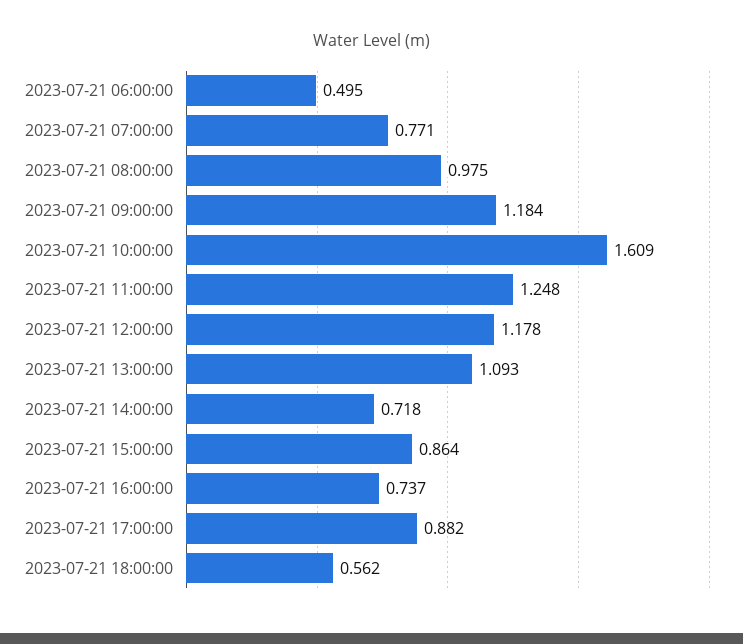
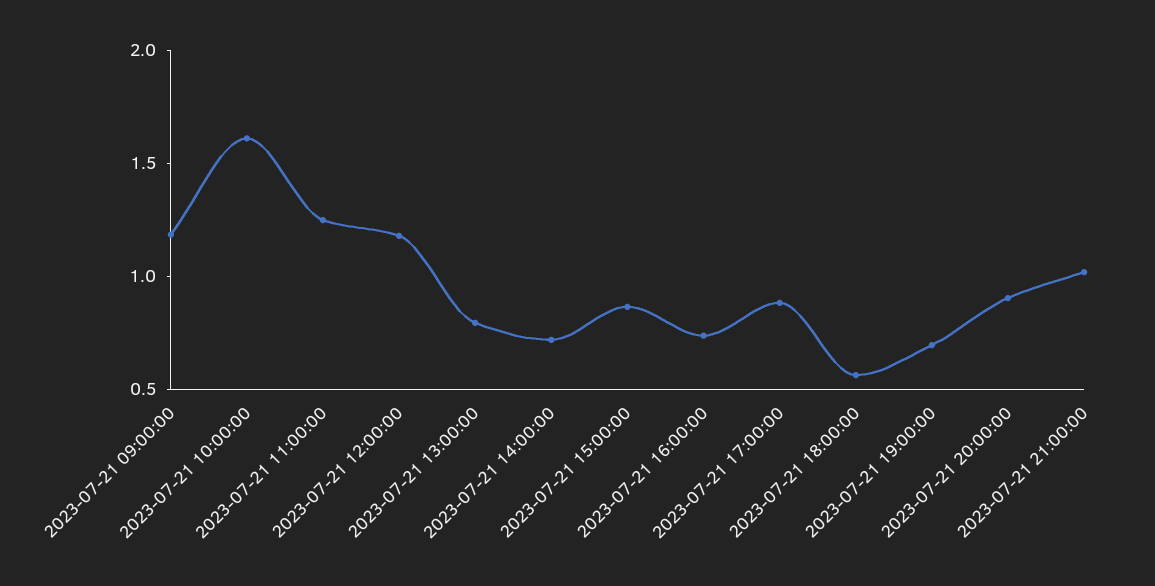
2023-07-21 06:00:00: 0.495 -> none
2023-07-21 07:00:00: 0.771 -> none
2023-07-21 08:00:00: 0.975 -> none
2023-07-21 13:00:00: 1.093 -> 0.8
2023-07-21 19:00:00: none -> 0.7
2023-07-21 20:00:00: none -> 0.9
2023-07-21 21:00:00: none -> 1

